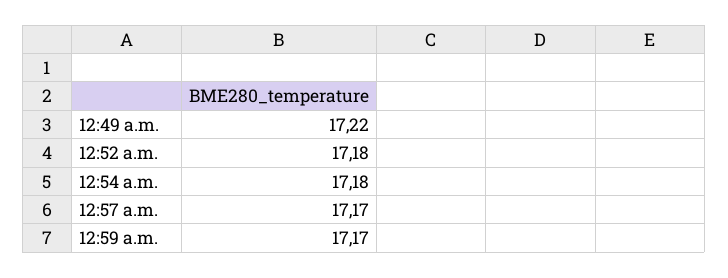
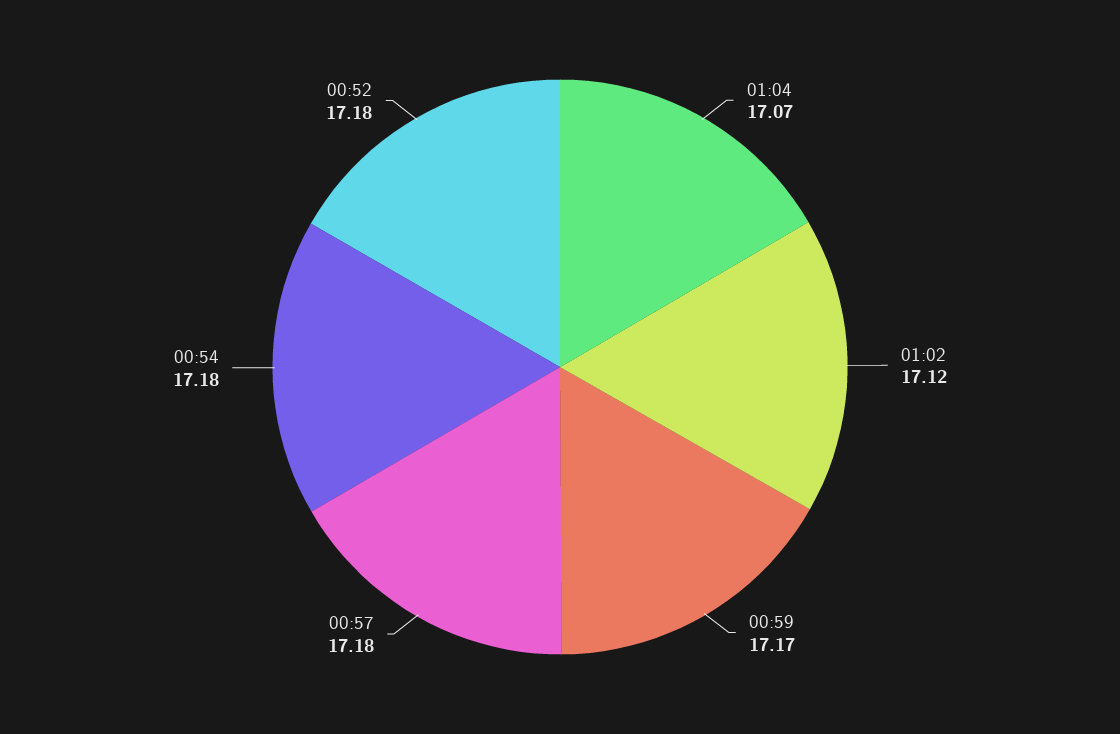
12:49 a.m.: 17.22 -> none
12:57 a.m.: 17.17 -> 17.18
01:04: none -> 17.07
01:02: none -> 17.12

